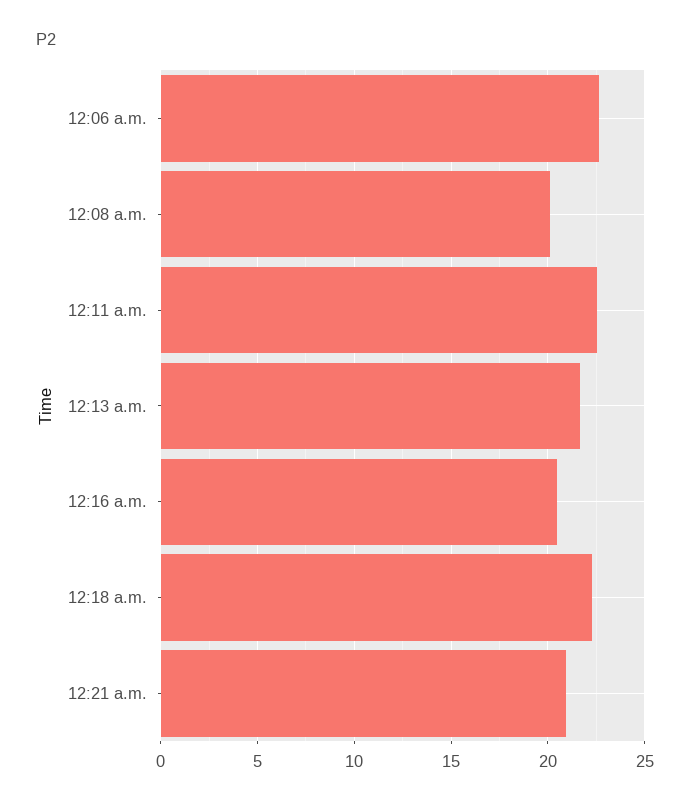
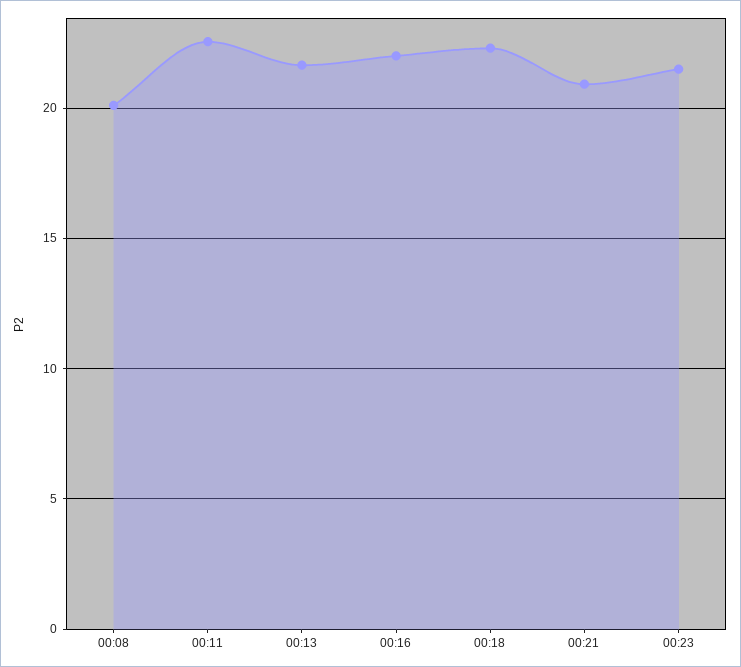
12:06 a.m.: 22.5 -> none
12:16 a.m.: 20.5 -> 22
00:23: none -> 21.5

